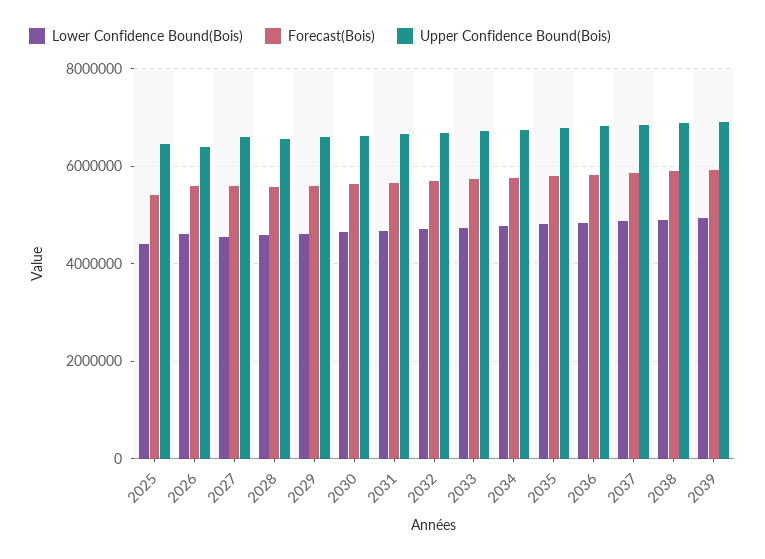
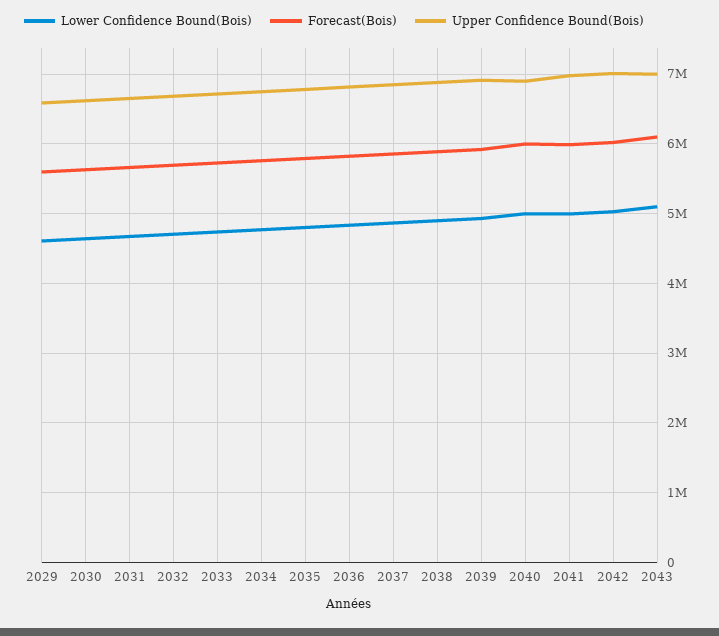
Lower Confidence Bound(Bois), 2025: 4400000 -> none
Forecast(Bois), 2025: 5400000 -> none
Upper Confidence Bound(Bois), 2025: 6400000 -> none
Lower Confidence Bound(Bois), 2026: 4600000 -> none
Forecast(Bois), 2026: 5600000 -> none
Upper Confidence Bound(Bois), 2026: 6400000 -> none
Lower Confidence Bound(Bois), 2027: 4600000 -> none
Forecast(Bois), 2027: 5600000 -> none
Upper Confidence Bound(Bois), 2027: 6600000 -> none
Lower Confidence Bound(Bois), 2028: 4600000 -> none
Forecast(Bois), 2028: 5600000 -> none
Upper Confidence Bound(Bois), 2028: 6600000 -> none
Lower Confidence Bound(Bois), 2040: none -> 5000000
Forecast(Bois), 2040: none -> 6000000
Upper Confidence Bound(Bois), 2040: none -> 6900000
Lower Confidence Bound(Bois), 2041: none -> 5000000
Forecast(Bois), 2041: none -> 6000000
Upper Confidence Bound(Bois), 2041: none -> 7000000
Lower Confidence Bound(Bois), 2042: none -> 5000000
Forecast(Bois), 2042: none -> 6000000
Upper Confidence Bound(Bois), 2042: none -> 7000000
Lower Confidence Bound(Bois), 2043: none -> 5100000
Forecast(Bois), 2043: none -> 6100000
Upper Confidence Bound(Bois), 2043: none -> 7000000

